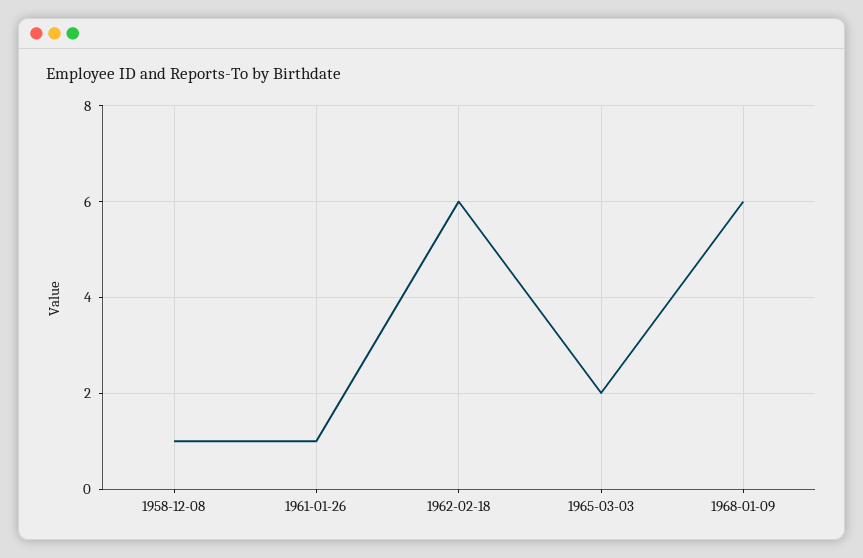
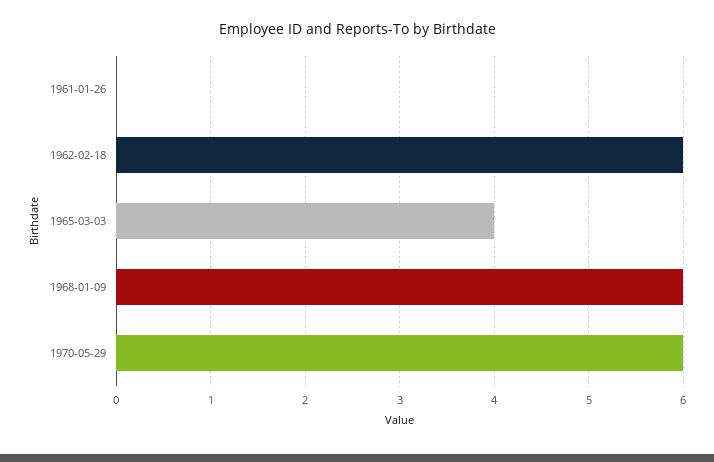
1958-12-08: 1 -> none
1961-01-26: 1 -> 0
1965-03-03: 2 -> 4
1970-05-29: none -> 6

